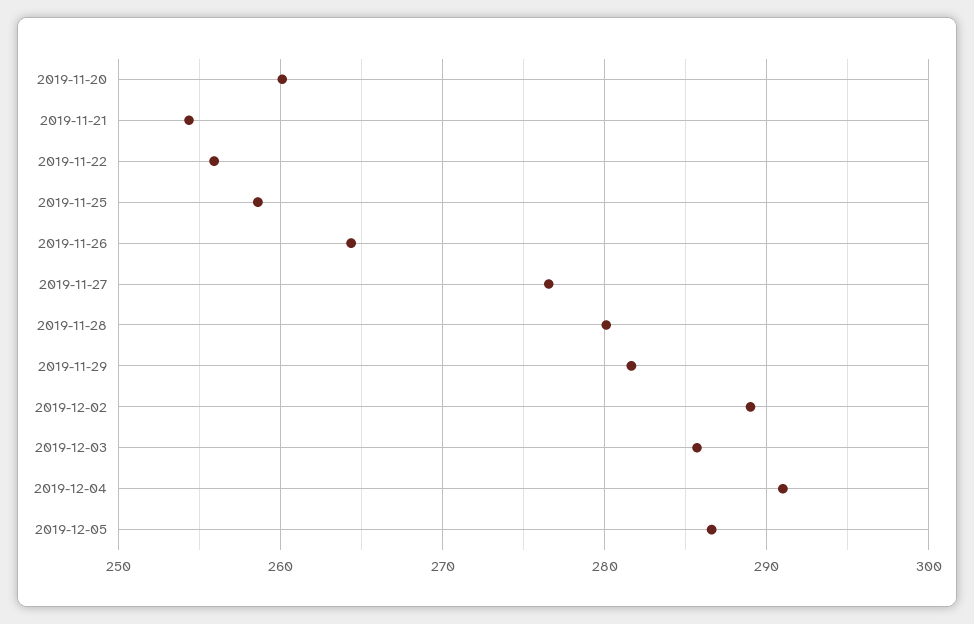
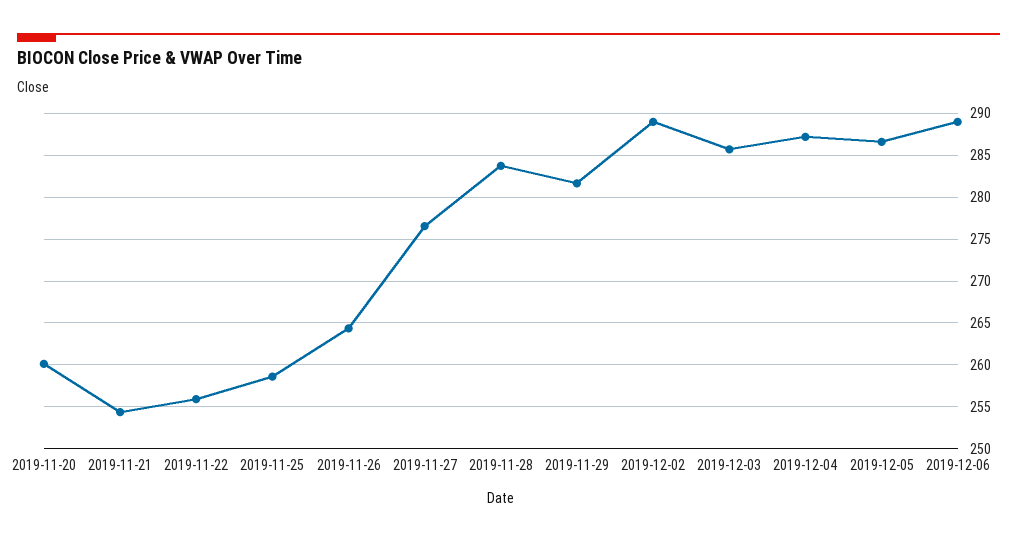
2019-11-28: 280 -> 284
2019-12-04: 291 -> 287
2019-12-06: none -> 289

